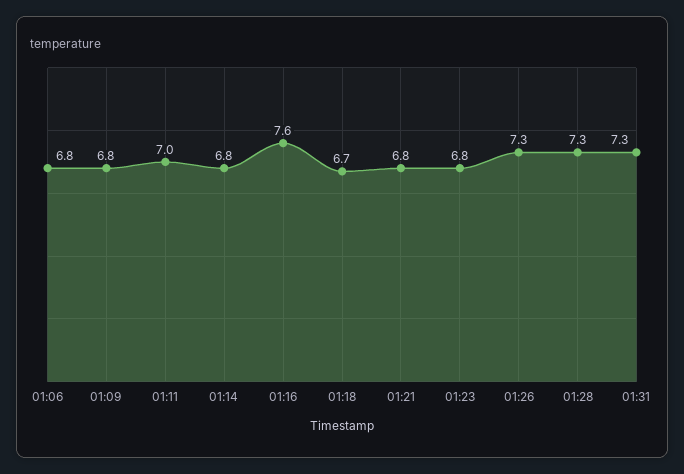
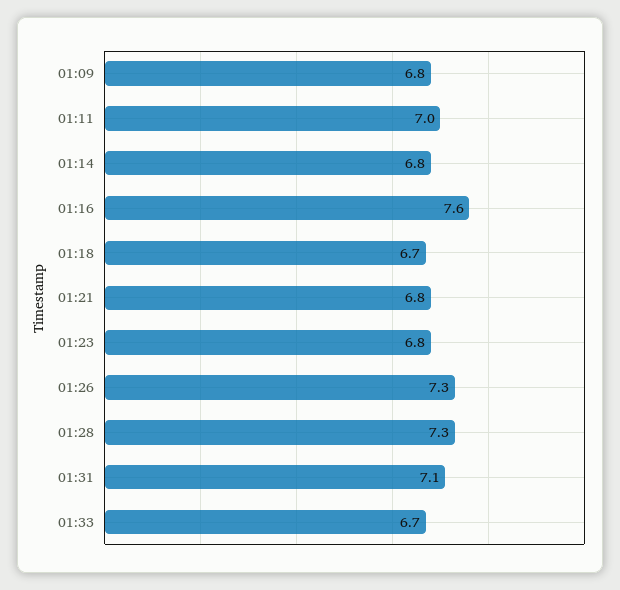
01:06: 6.8 -> none
01:31: 7.3 -> 7.1
01:33: none -> 6.7

